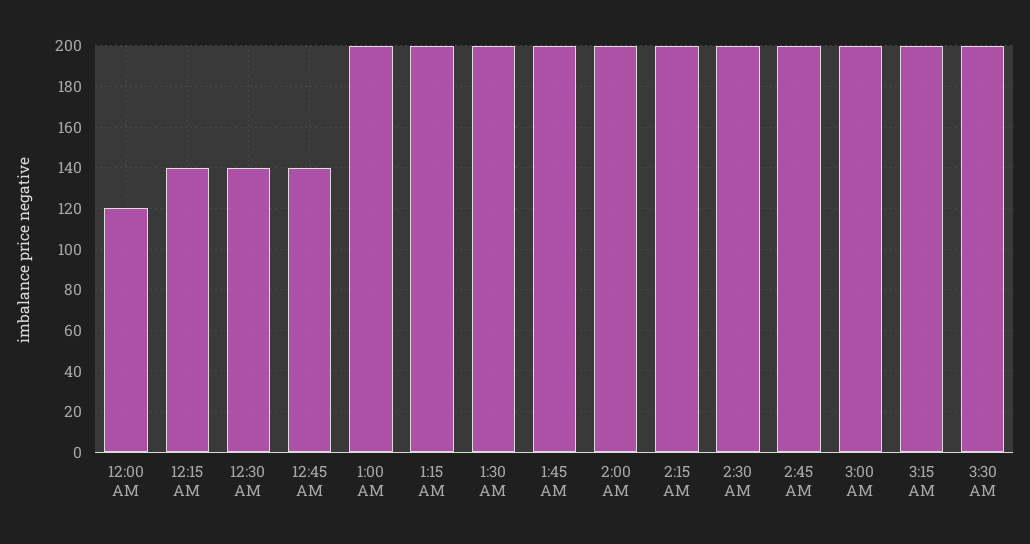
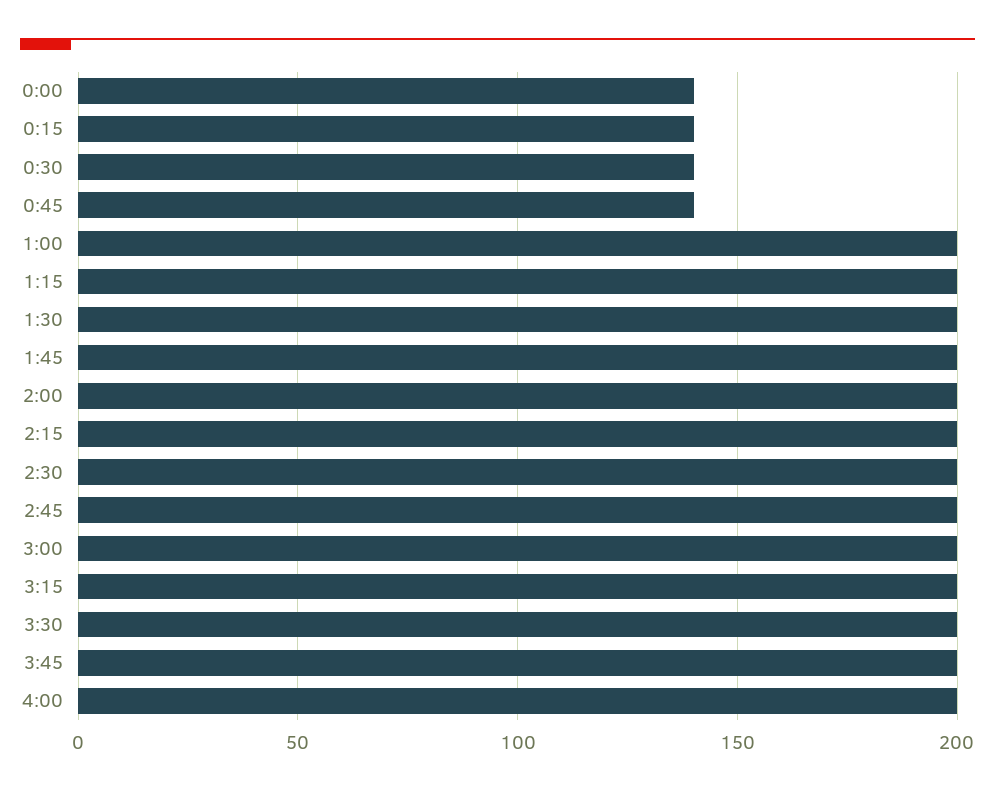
12:00 AM: 120 -> 140
3:45: none -> 200
4:00: none -> 200

